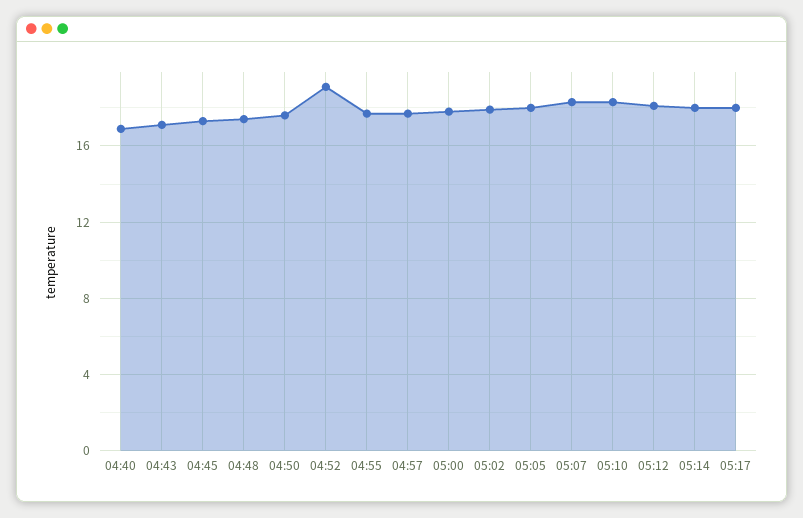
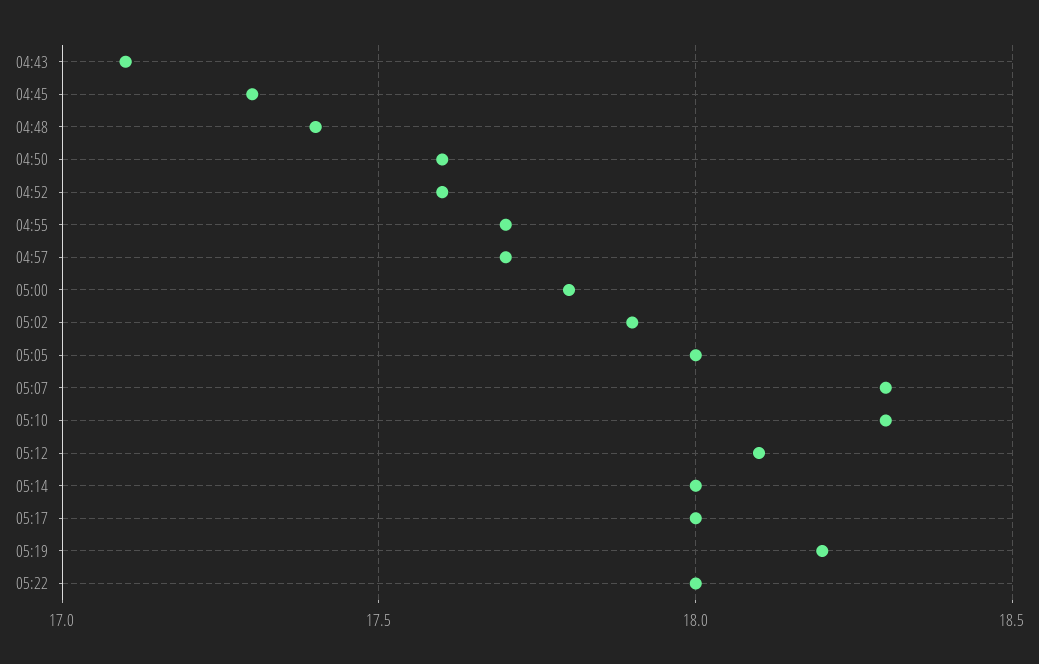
04:40: 17 -> none
04:52: 19 -> 17.6
05:19: none -> 18.2
05:22: none -> 18

